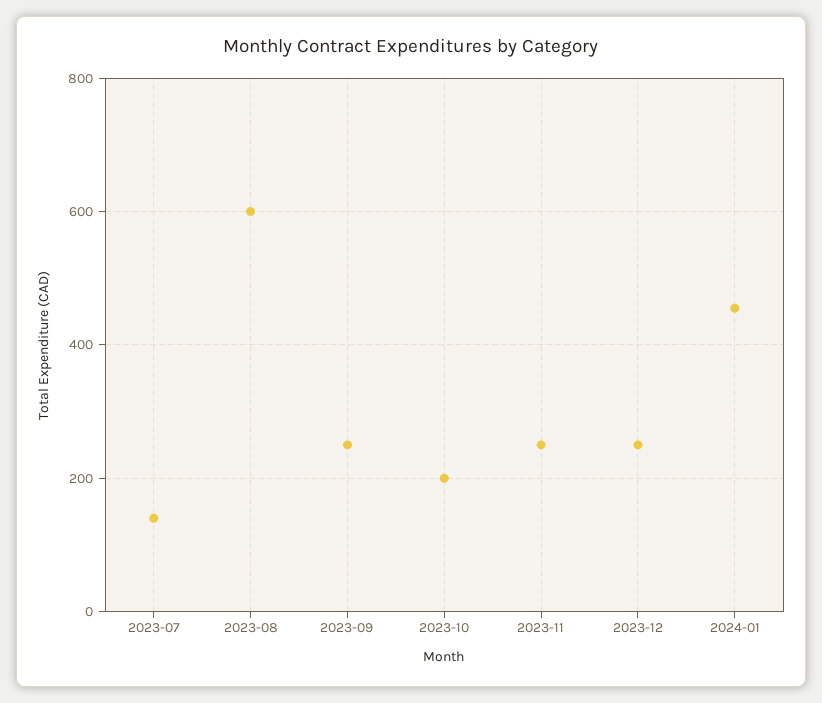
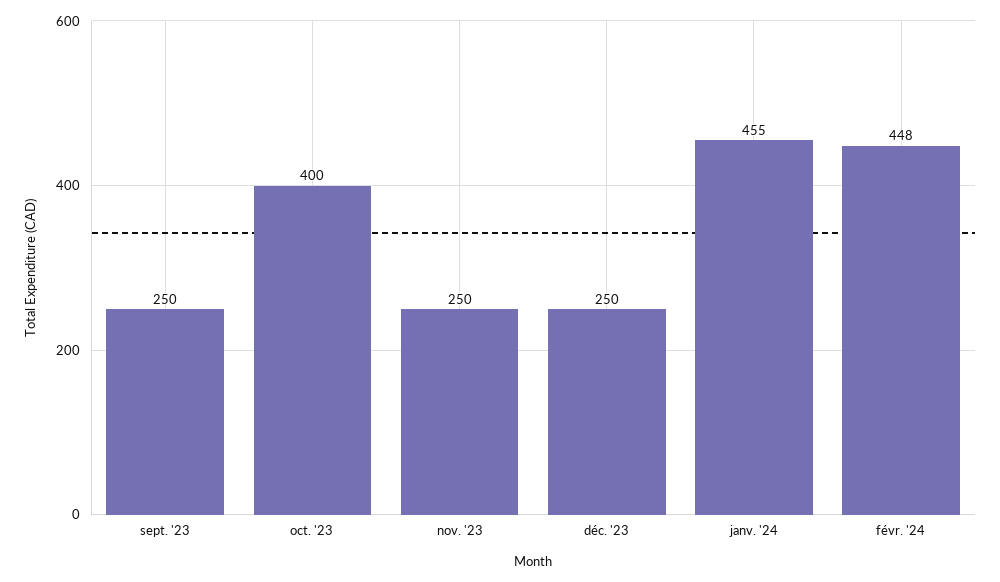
2023-07: 140 -> none
2023-08: 600 -> none
2023-10: 200 -> 400
févr. '24: none -> 448

